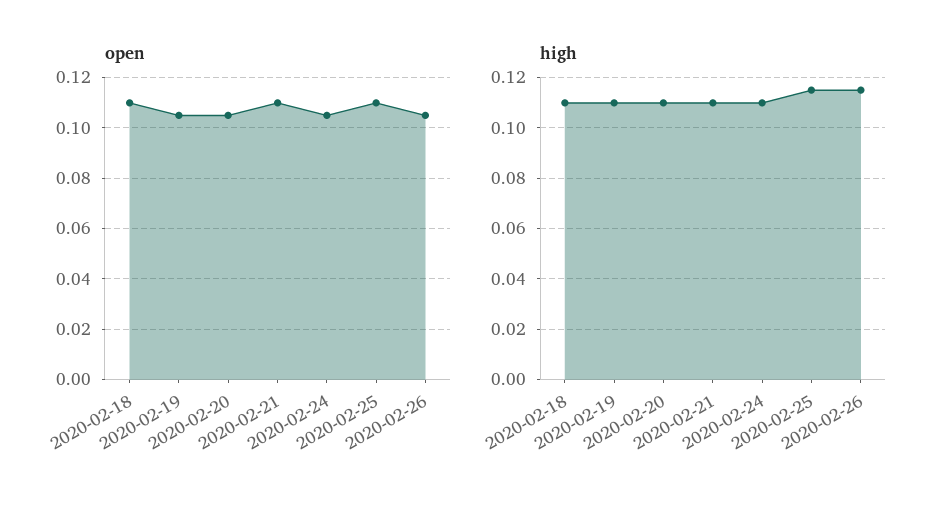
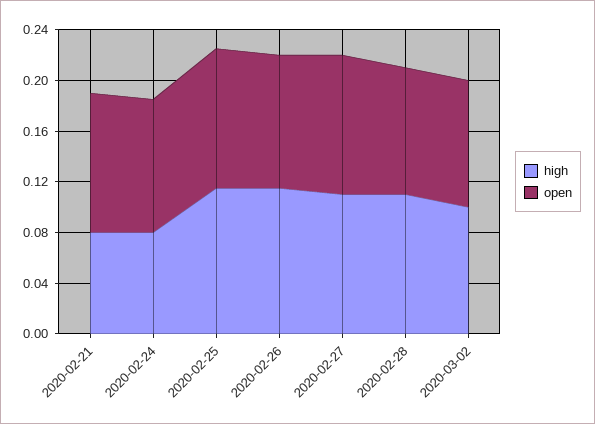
open, 2020-02-18: 0.11 -> none
open, 2020-02-19: 0.105 -> none
open, 2020-02-20: 0.105 -> none
high, 2020-02-18: 0.11 -> none
high, 2020-02-19: 0.11 -> none
high, 2020-02-20: 0.11 -> none
high, 2020-02-21: 0.11 -> 0.08
high, 2020-02-24: 0.11 -> 0.08
high, 2020-02-27: none -> 0.11
open, 2020-02-27: none -> 0.11
high, 2020-02-28: none -> 0.11
open, 2020-02-28: none -> 0.1
high, 2020-03-02: none -> 0.1
open, 2020-03-02: none -> 0.1

